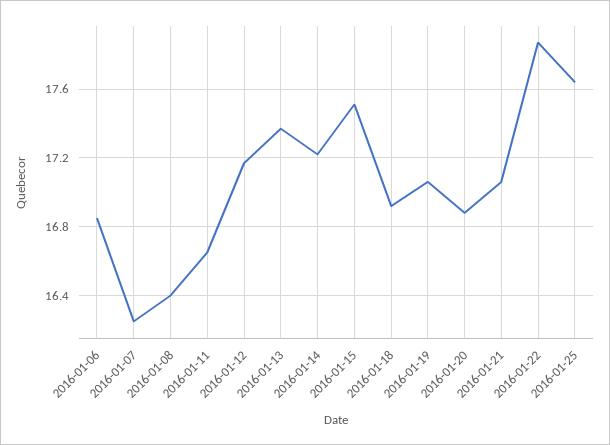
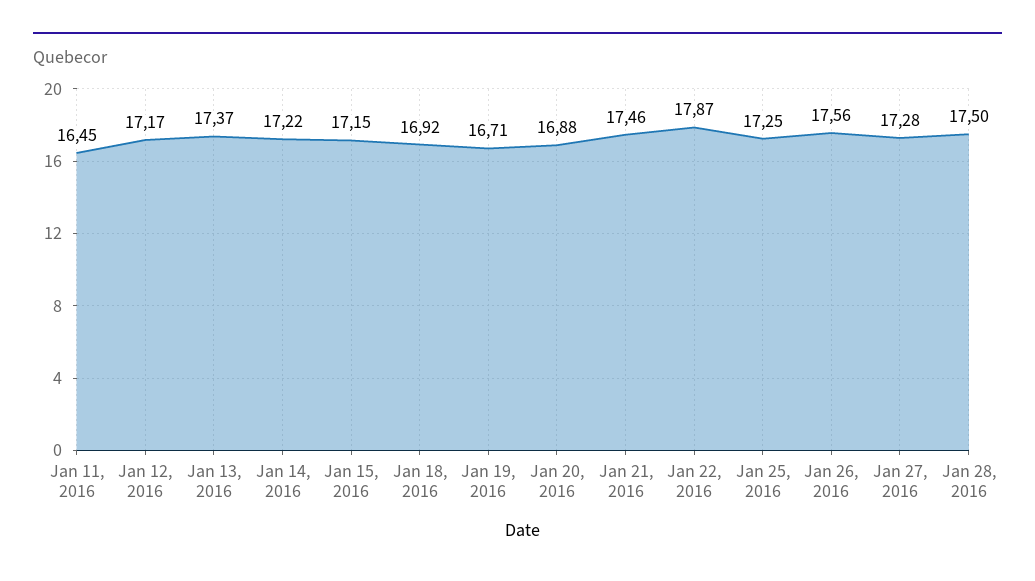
2016-01-06: 16.85 -> none
2016-01-07: 16.25 -> none
2016-01-08: 16.4 -> none
2016-01-11: 16.65 -> 16.45
2016-01-15: 17.5 -> 17.15
2016-01-19: 17.05 -> 16.71
2016-01-21: 17.05 -> 17.46
2016-01-25: 17.65 -> 17.25
Jan 26, 2016: none -> 17.56
Jan 27, 2016: none -> 17.28
Jan 28, 2016: none -> 17.5

